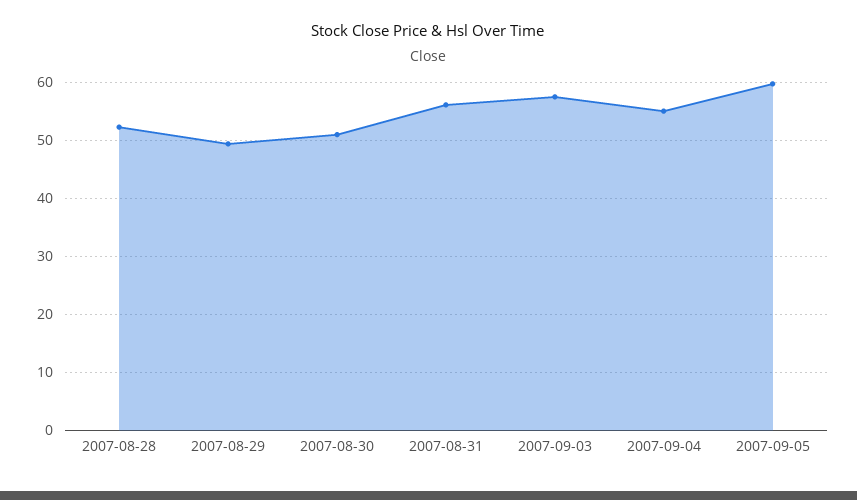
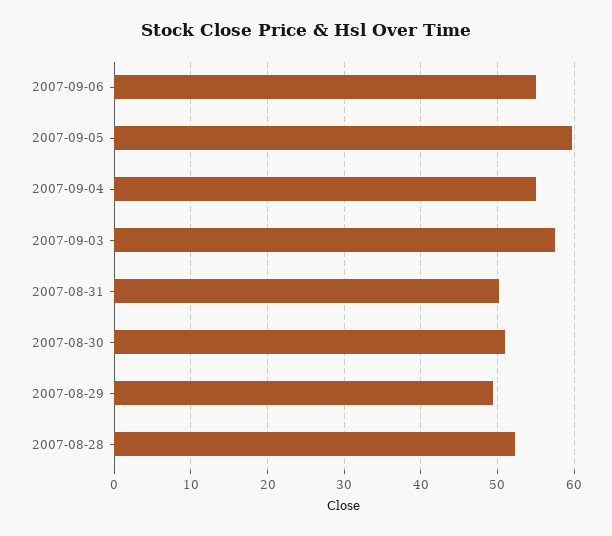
2007-08-31: 56 -> 50
2007-09-06: none -> 55

